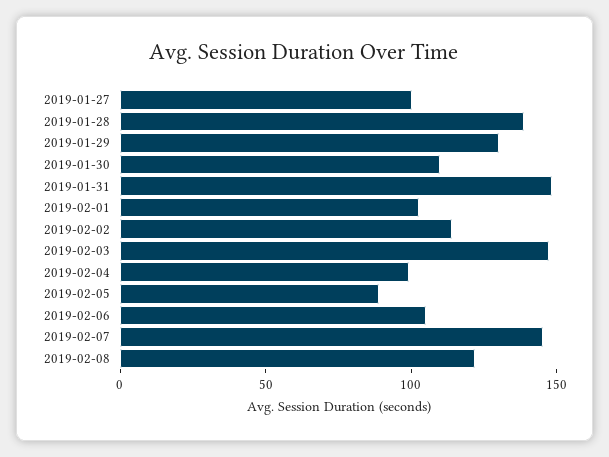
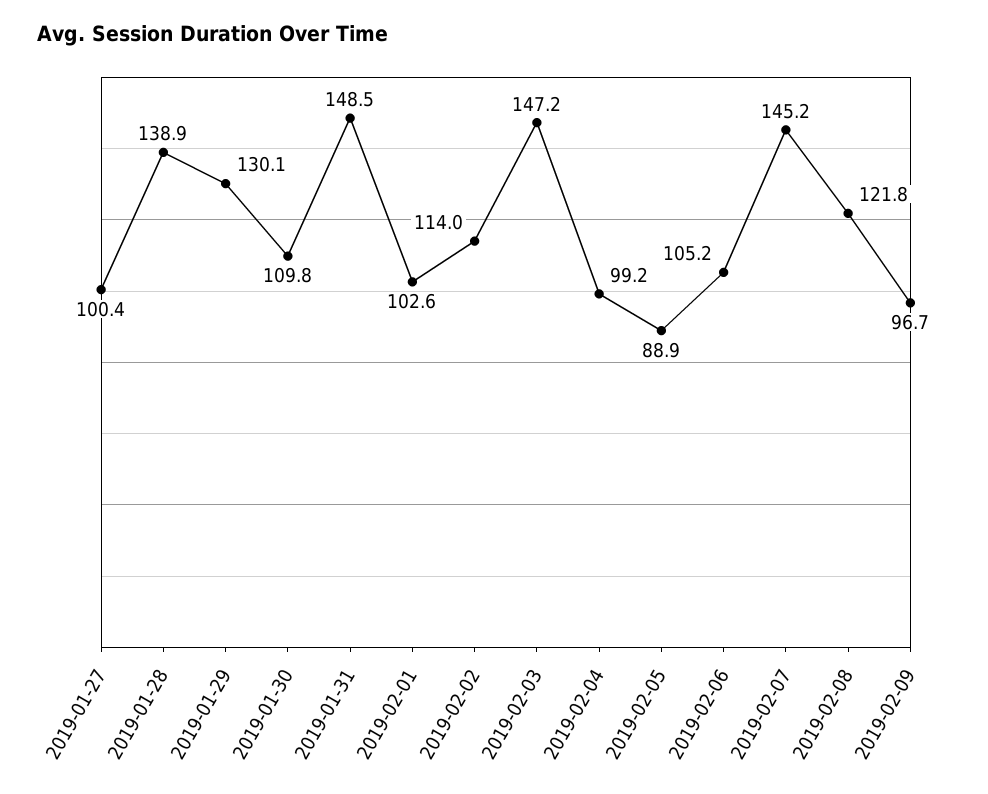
2019-02-09: none -> 96.7

